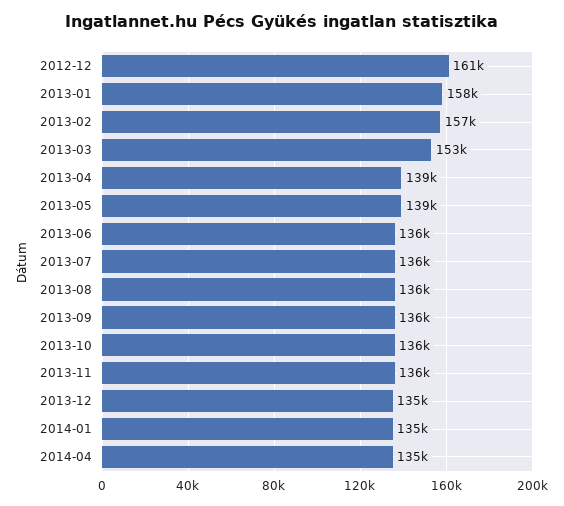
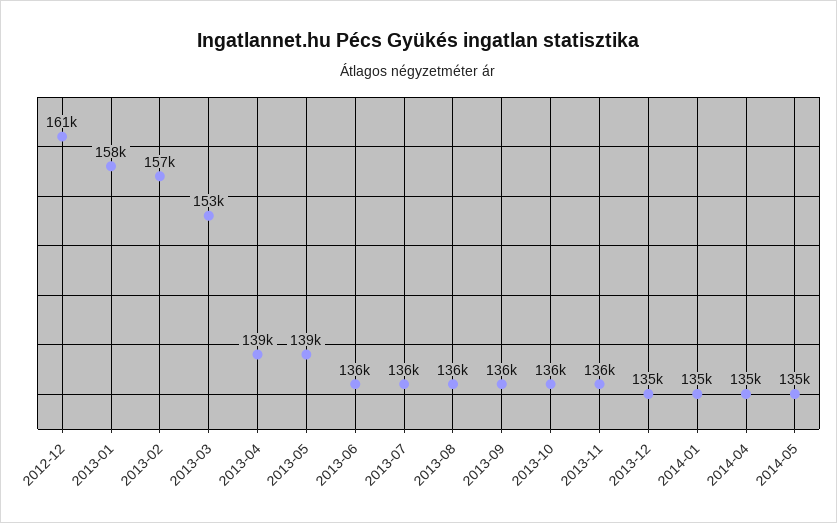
2014-05: none -> 135000

